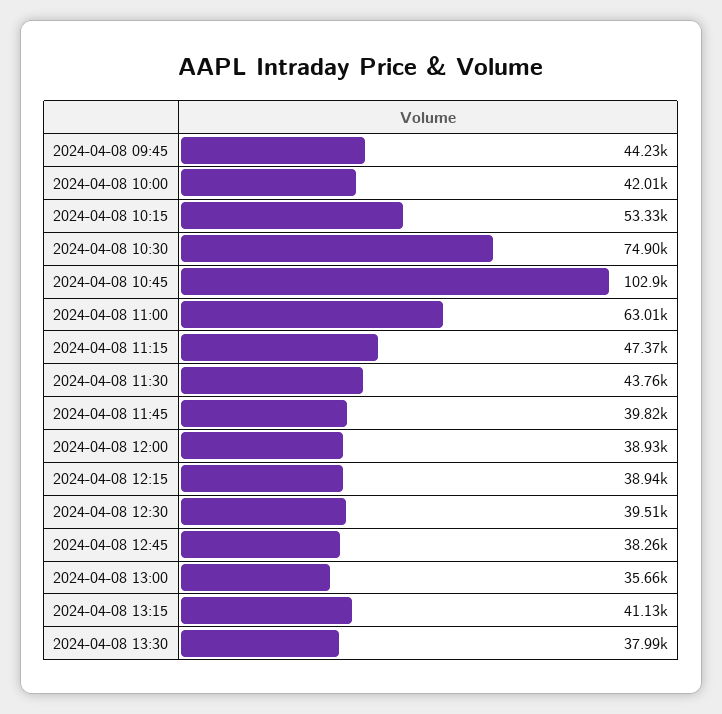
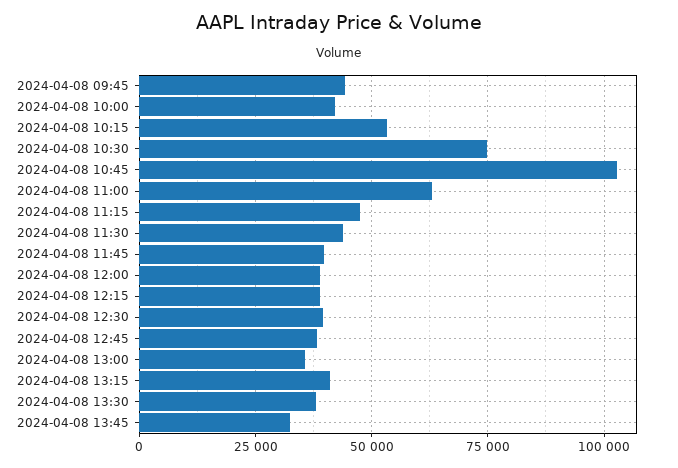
2024-04-08 13:45: none -> 32500

